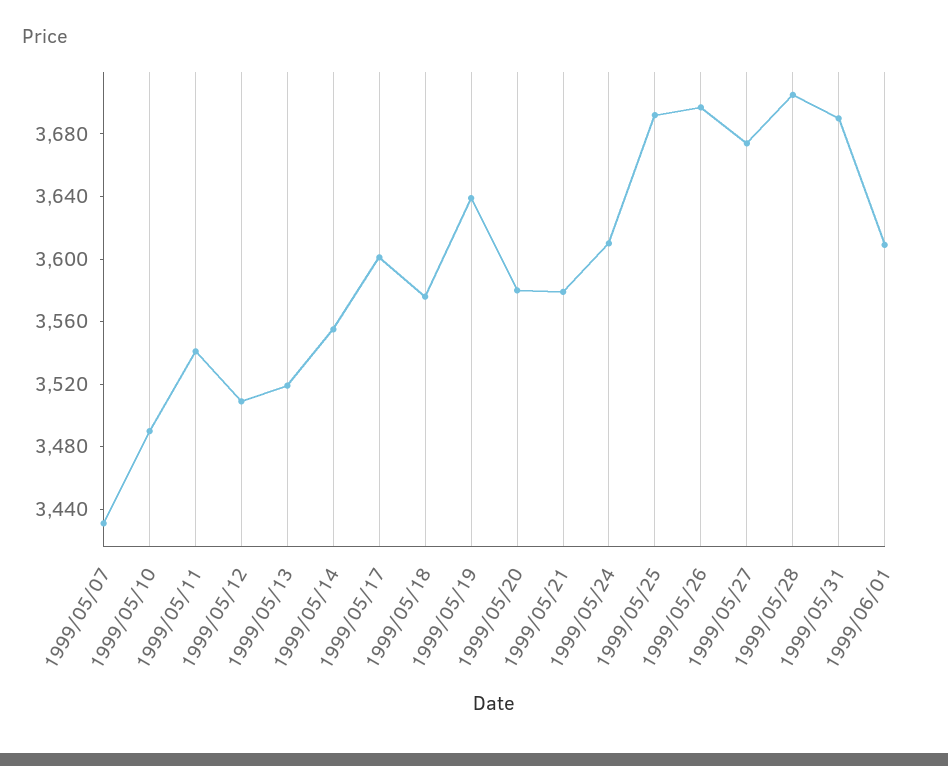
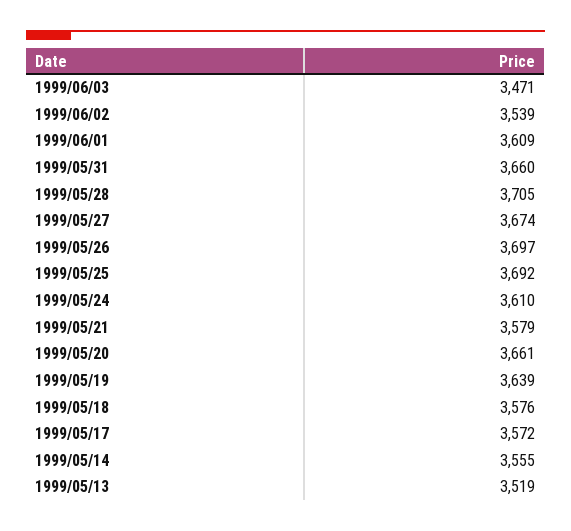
1999/05/07: 3430 -> none
1999/05/10: 3490 -> none
1999/05/11: 3540 -> none
1999/05/12: 3510 -> none
1999/05/17: 3600 -> 3572
1999/05/20: 3580 -> 3661
1999/05/31: 3690 -> 3660
1999/06/03: none -> 3471
1999/06/02: none -> 3539

